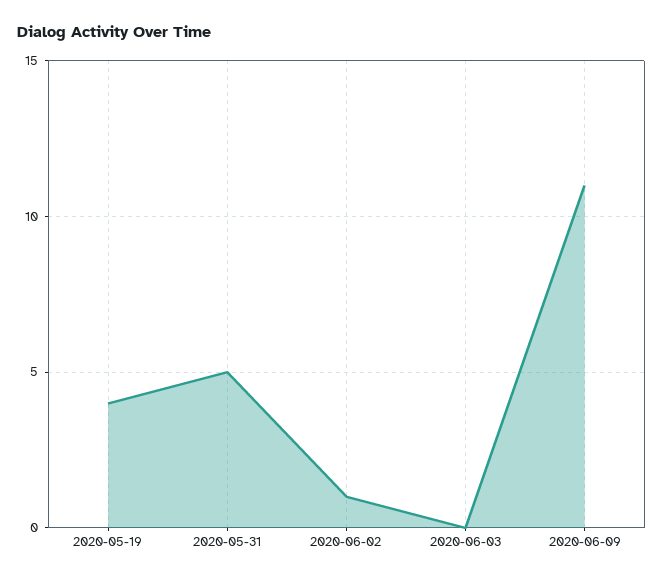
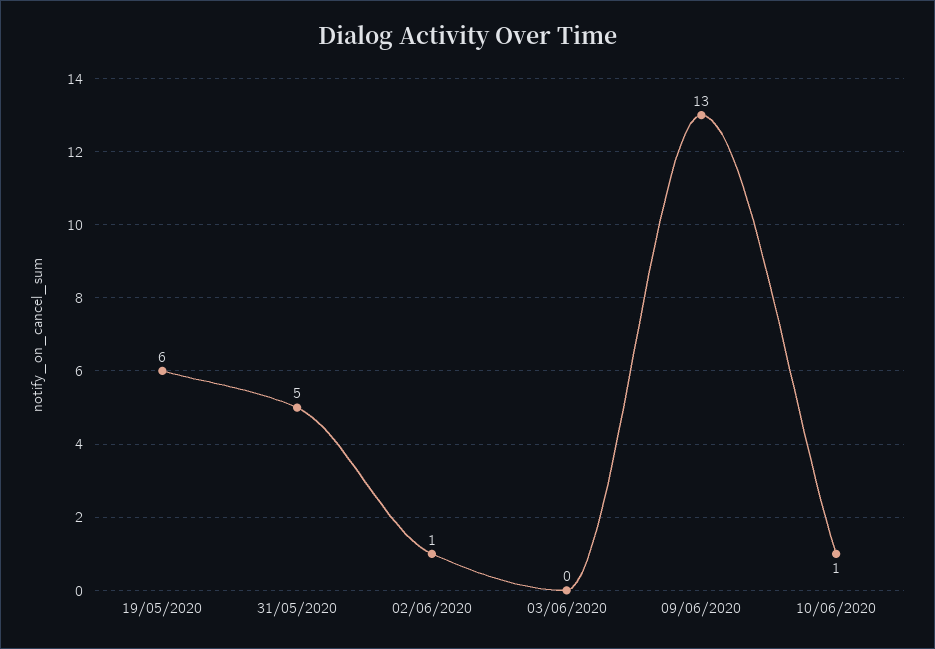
2020-05-19: 4 -> 6
2020-06-09: 11 -> 13
10/06/2020: none -> 1

